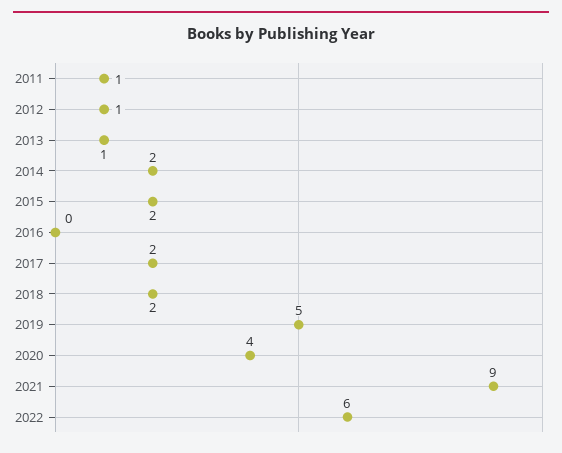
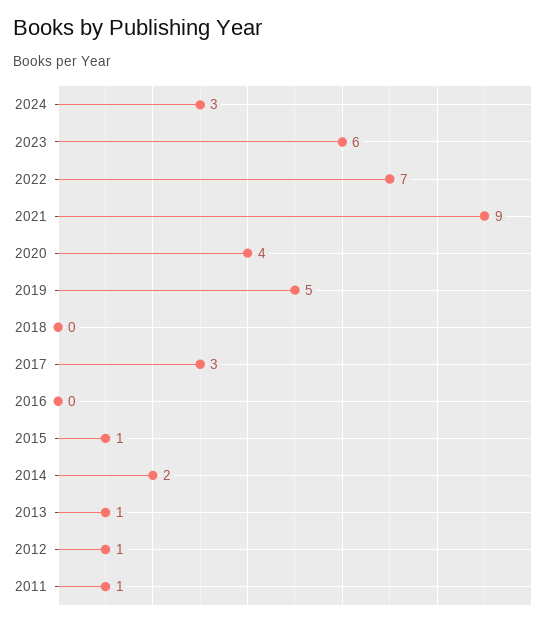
2015: 2 -> 1
2017: 2 -> 3
2018: 2 -> 0
2022: 6 -> 7
2024: none -> 3
2023: none -> 6

